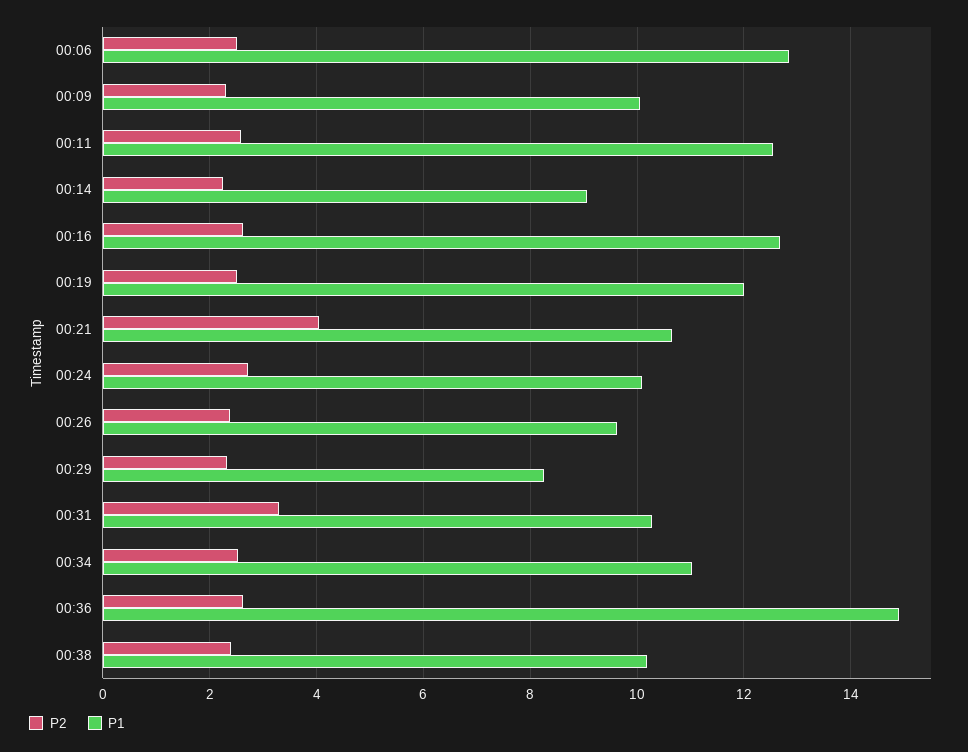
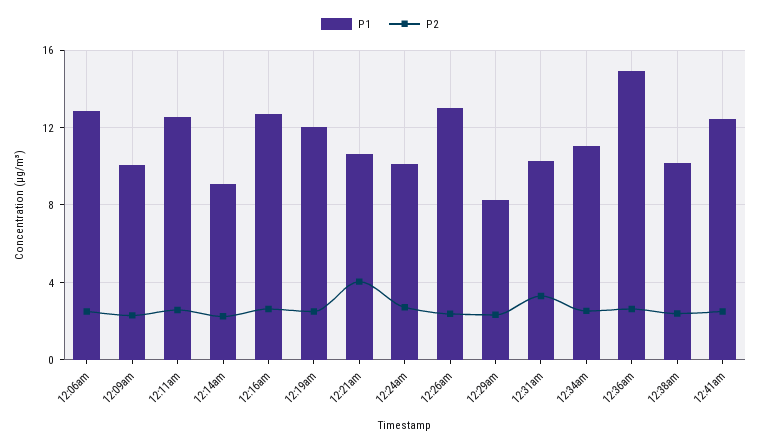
P1, 00:26: 9.6 -> 13
P1, 12:41am: none -> 12.5
P2, 12:41am: none -> 2.5

